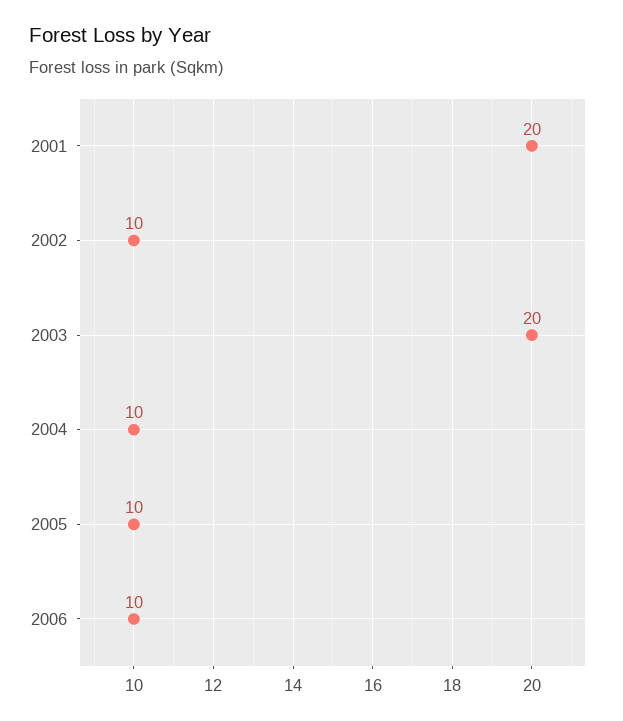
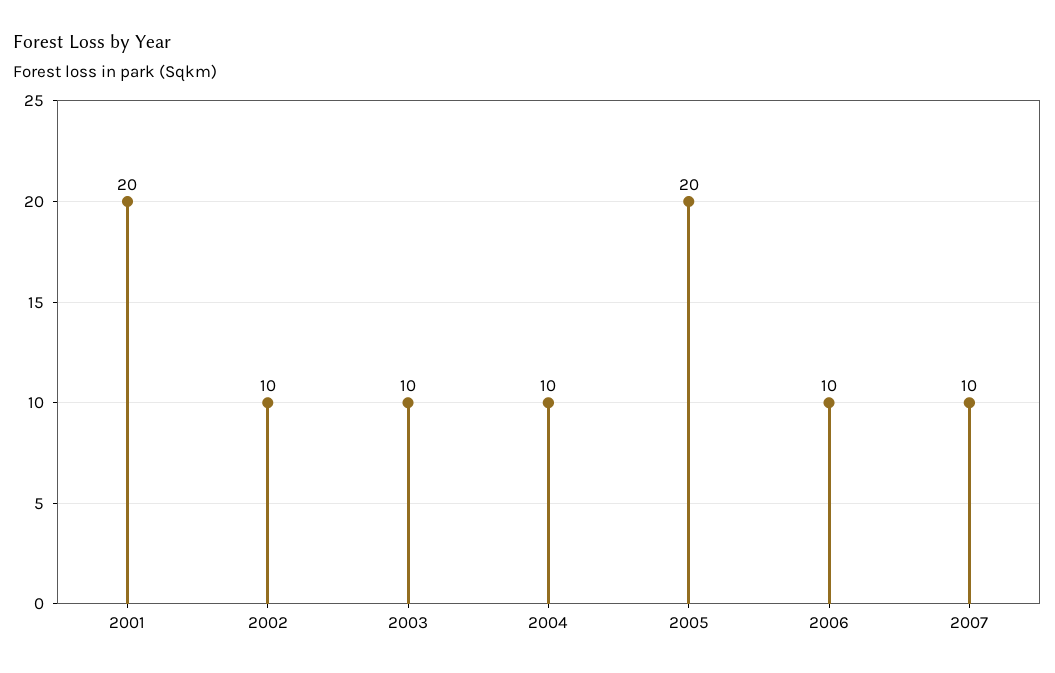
2003: 20 -> 10
2005: 10 -> 20
2007: none -> 10

